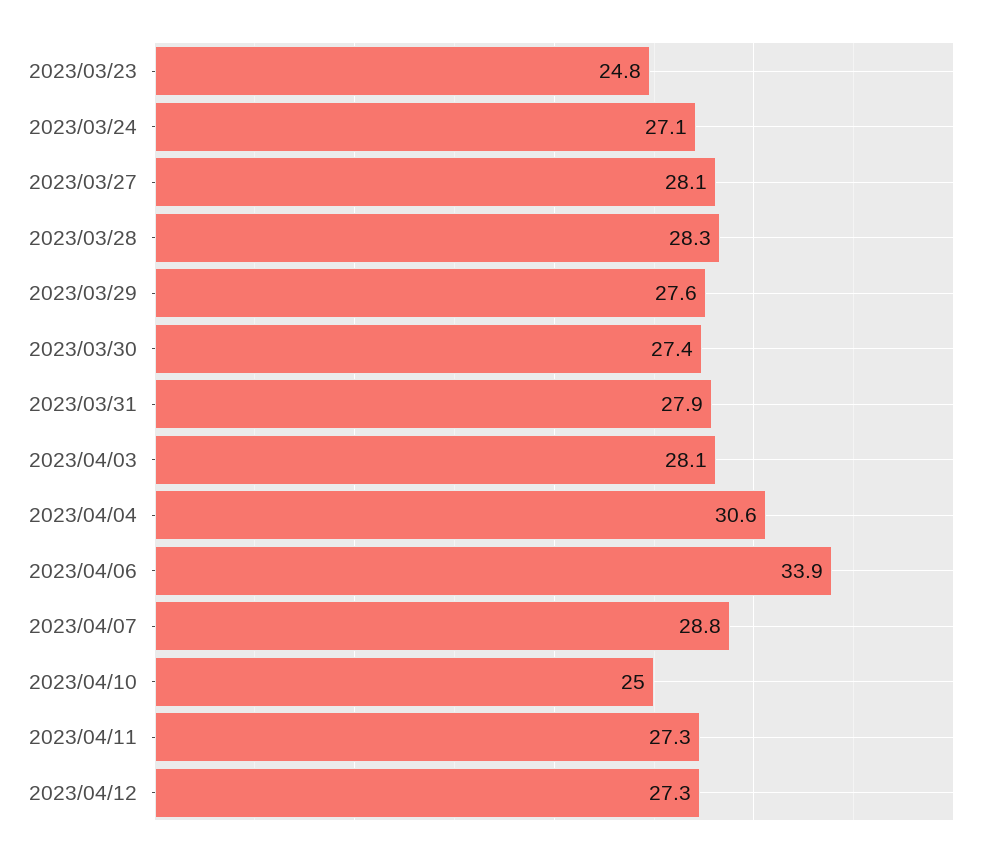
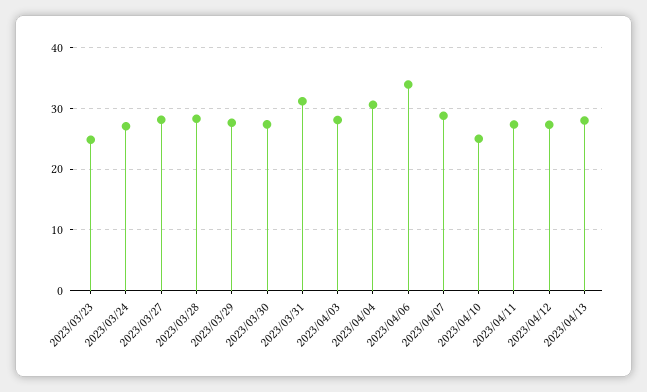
2023/03/31: 27.9 -> 31
2023/04/13: none -> 28

